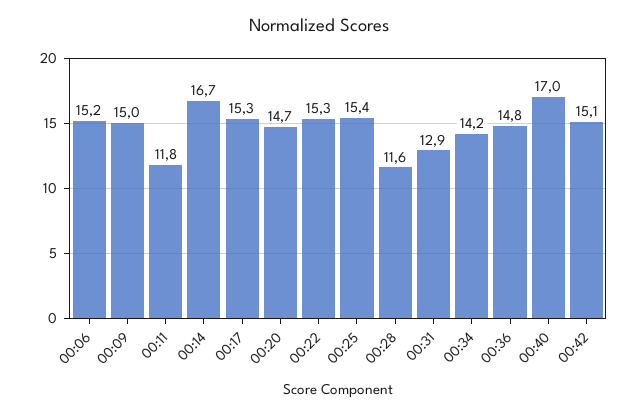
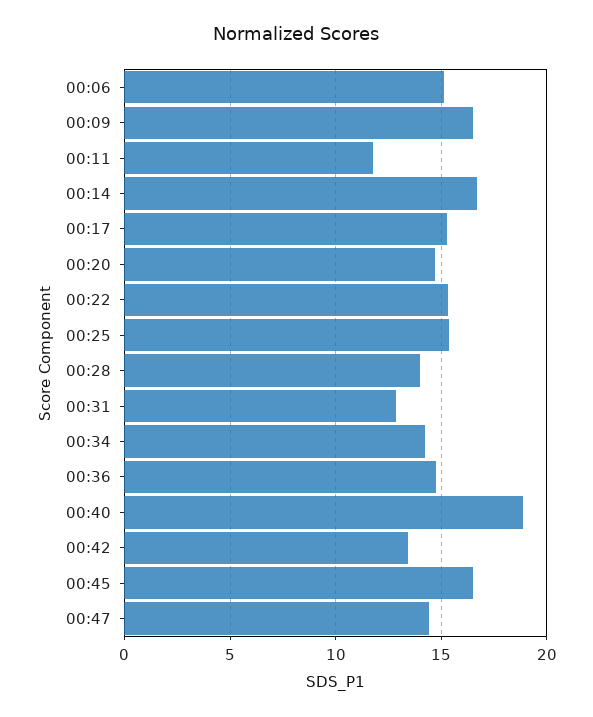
00:09: 15 -> 16.5
00:28: 11.6 -> 14
00:40: 17 -> 19
00:42: 15.1 -> 13.5
00:45: none -> 16.5
00:47: none -> 14.5

